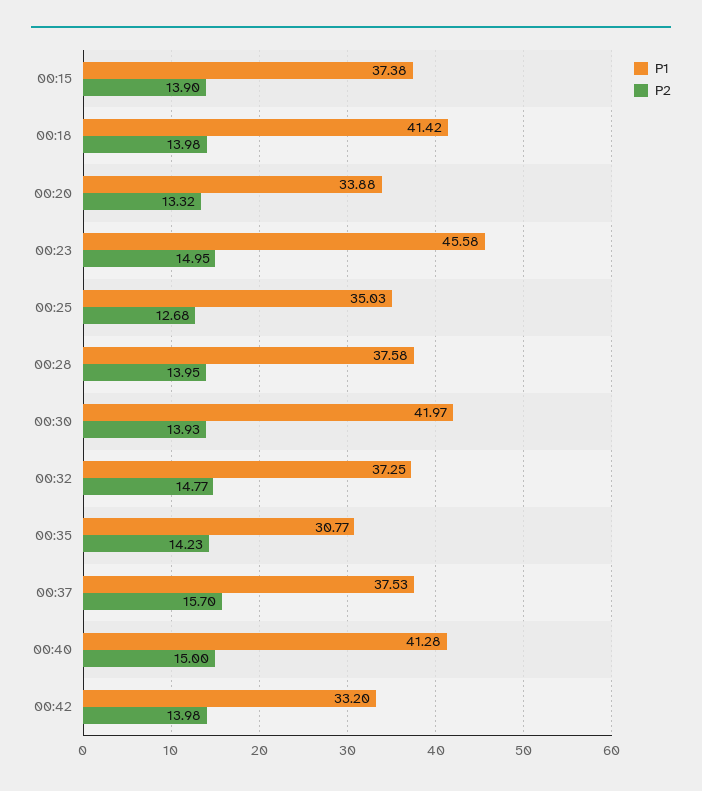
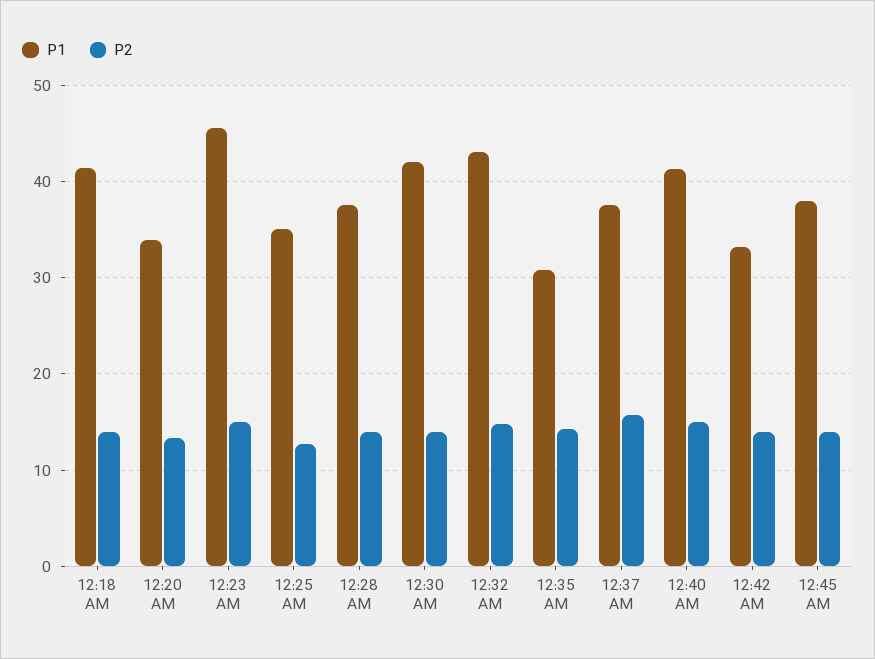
P1, 00:15: 37.38 -> none
P2, 00:15: 13.9 -> none
P1, 00:32: 37.25 -> 43
P1, 12:45 AM: none -> 38
P2, 12:45 AM: none -> 14

